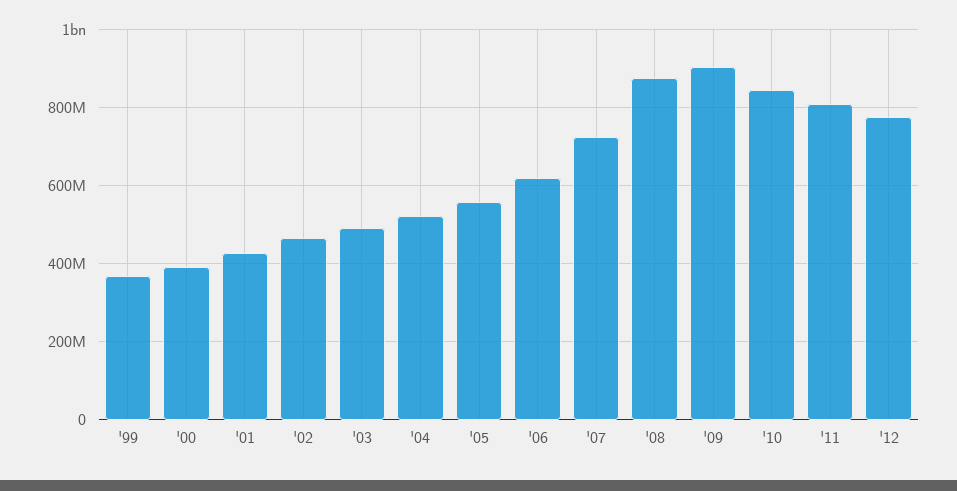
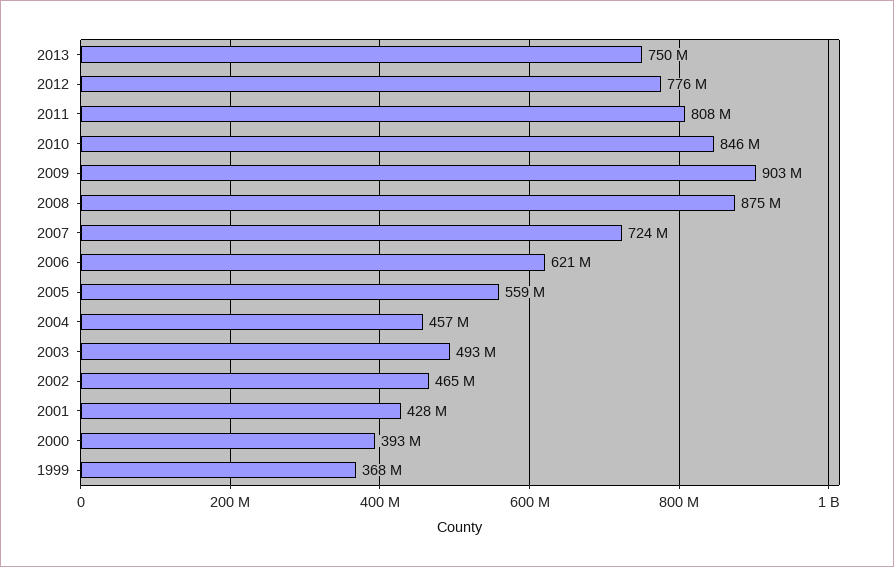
'04: 520000000 -> 457000000
2013: none -> 750000000

